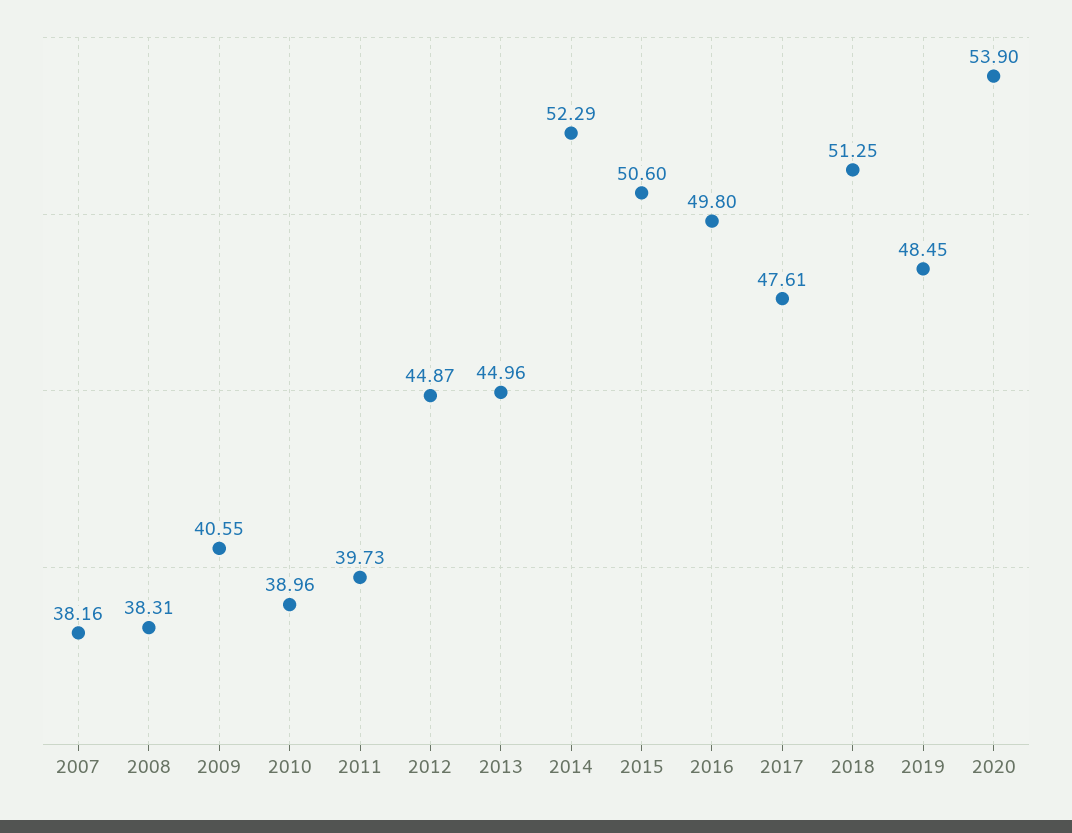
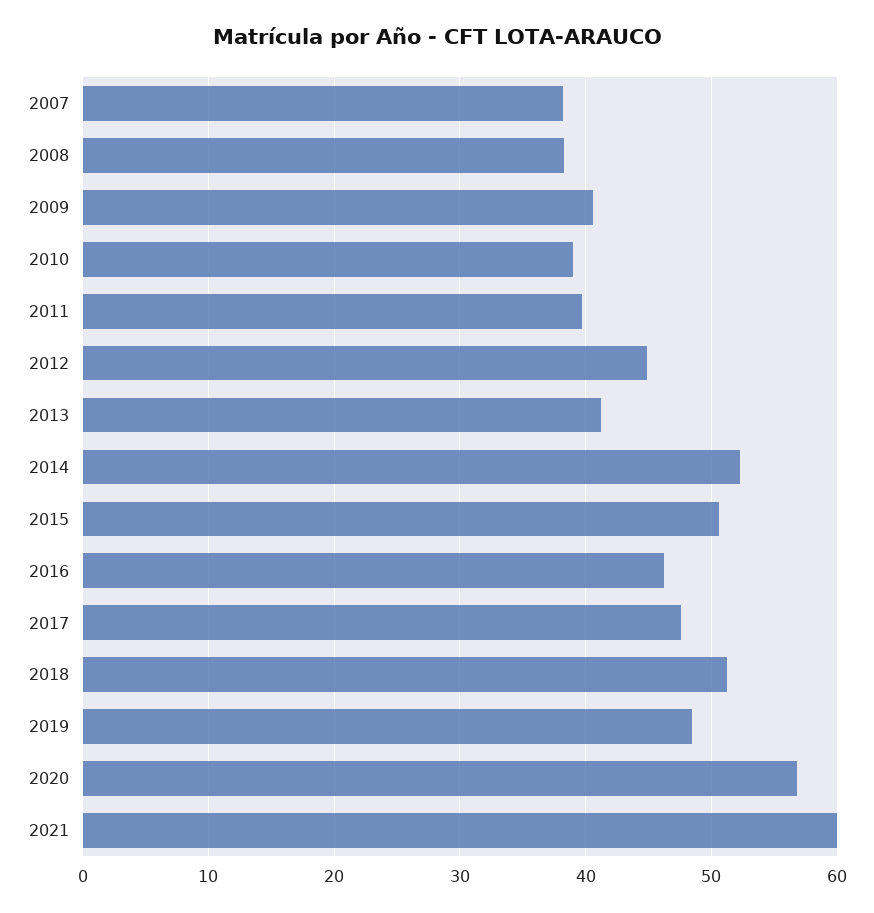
2013: 44.96 -> 41
2016: 49.8 -> 46
2020: 53.9 -> 57
2021: none -> 60

